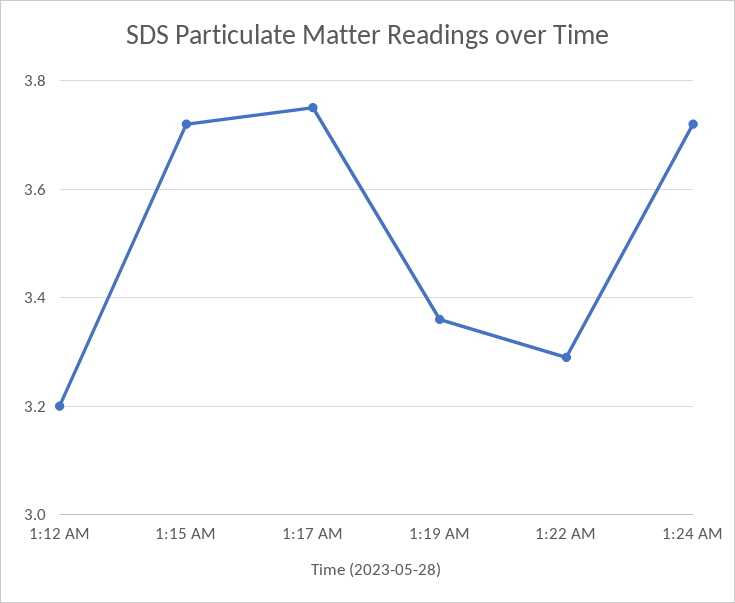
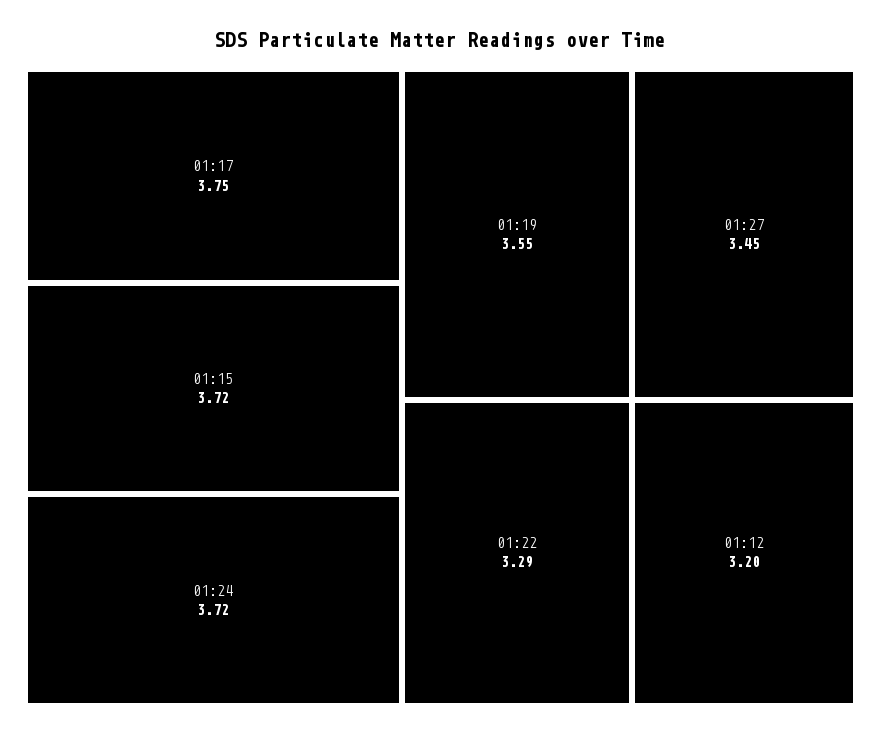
1:19 AM: 3.35 -> 3.55
01:27: none -> 3.45

